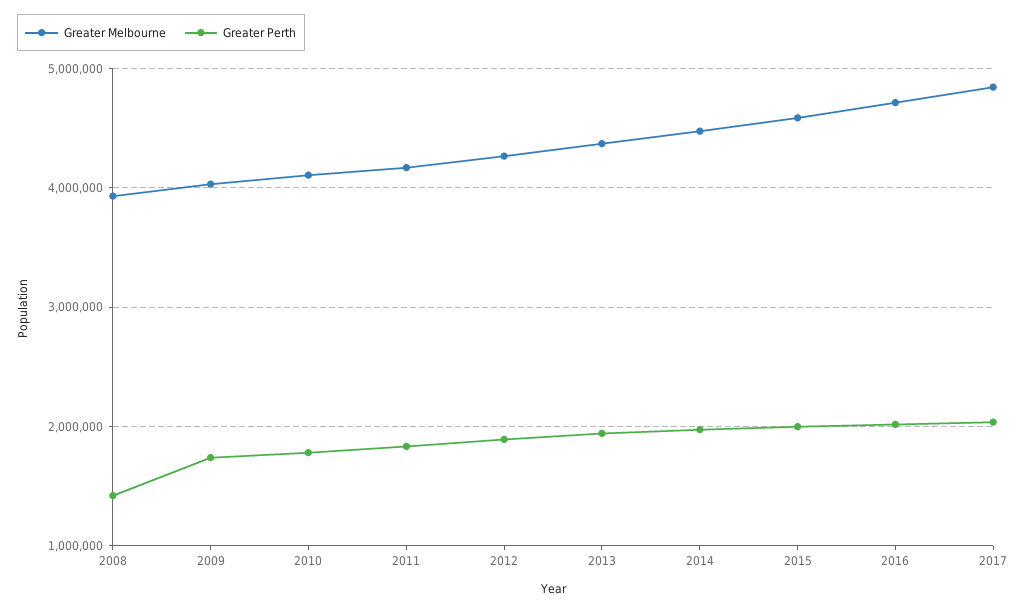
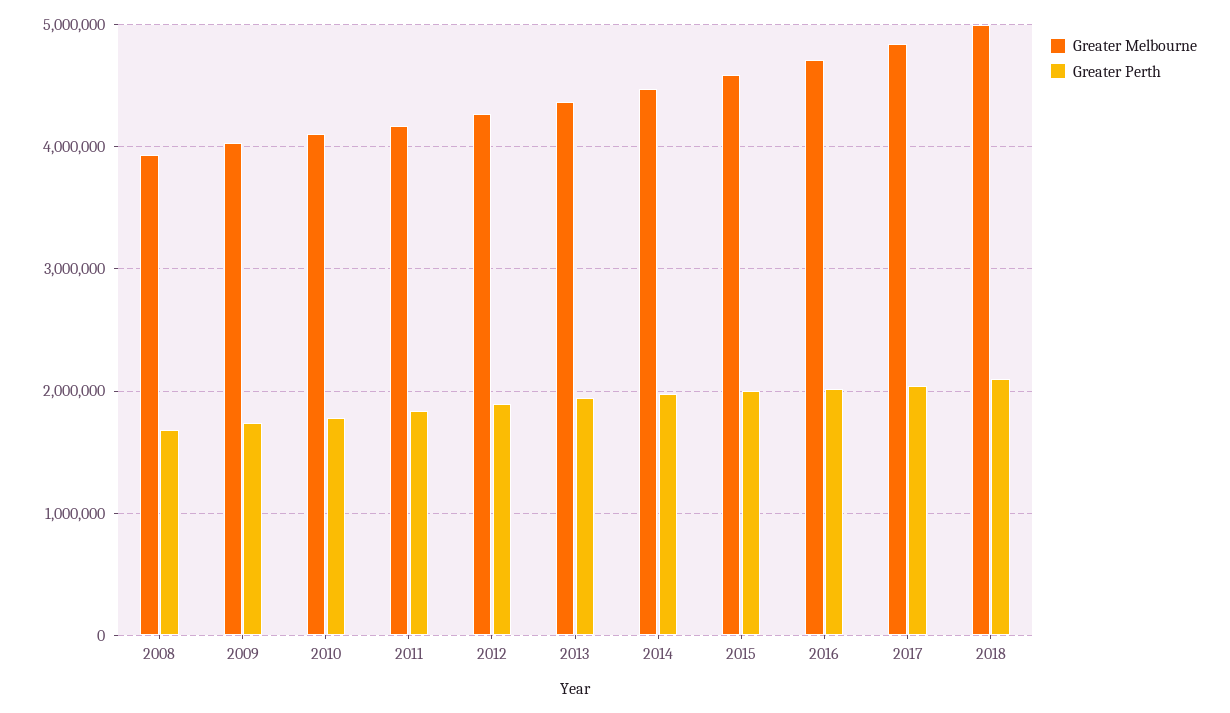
Greater Perth, 2008: 1400000 -> 1700000
Greater Melbourne, 2018: none -> 5000000
Greater Perth, 2018: none -> 2100000

